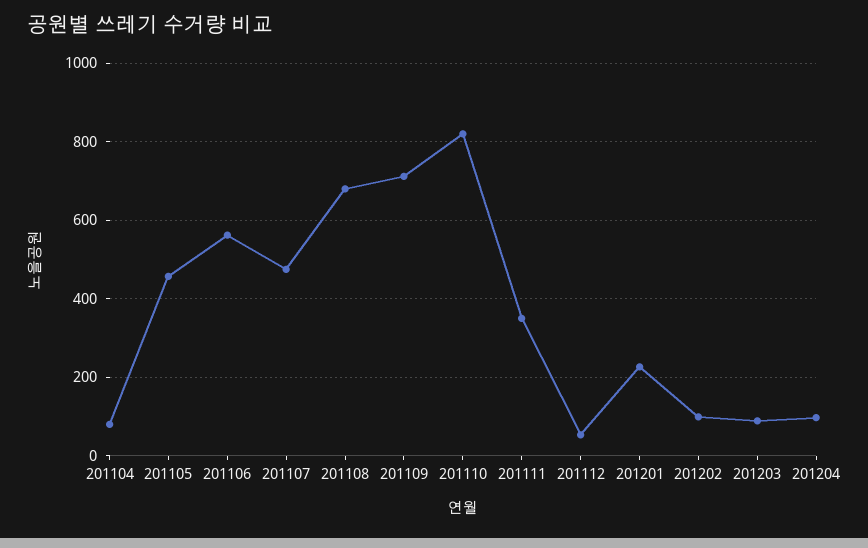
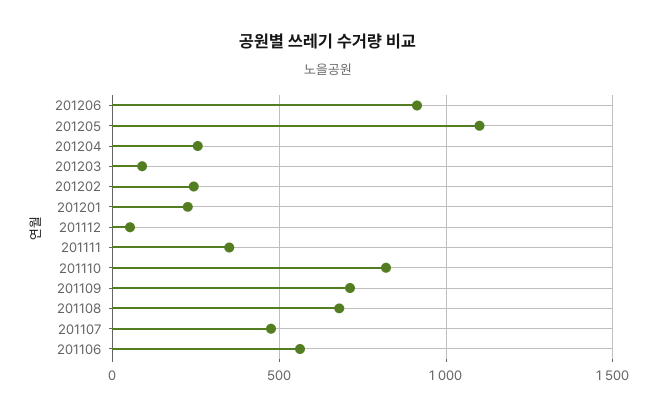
201104: 80 -> none
201105: 460 -> none
201202: 100 -> 250
201204: 100 -> 250
201206: none -> 900
201205: none -> 1100

